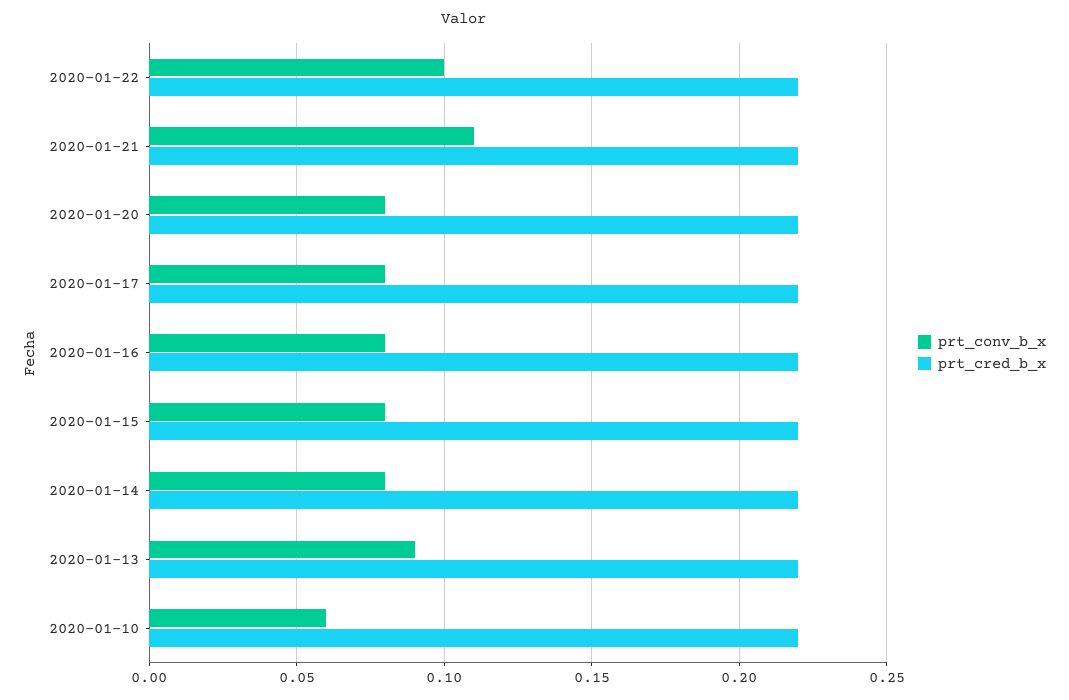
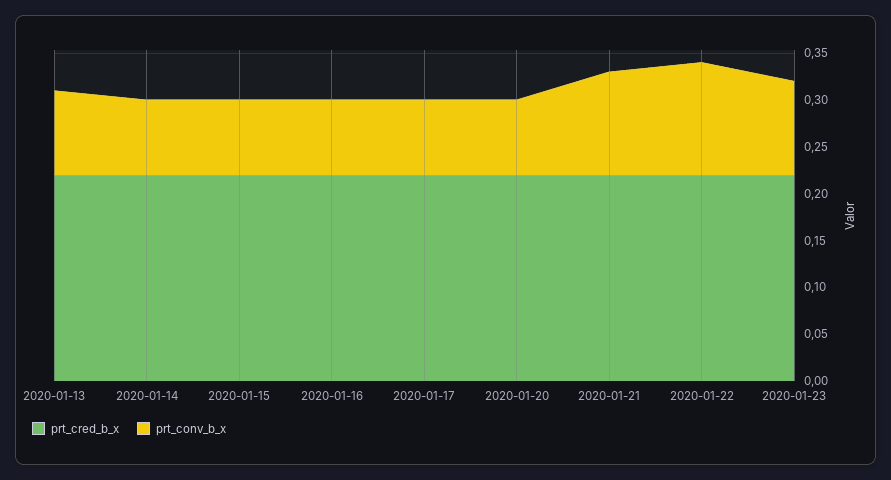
prt_conv_b_x, 2020-01-22: 0.1 -> 0.12
prt_conv_b_x, 2020-01-10: 0.06 -> none
prt_cred_b_x, 2020-01-10: 0.22 -> none
prt_cred_b_x, 2020-01-23: none -> 0.22
prt_conv_b_x, 2020-01-23: none -> 0.1

